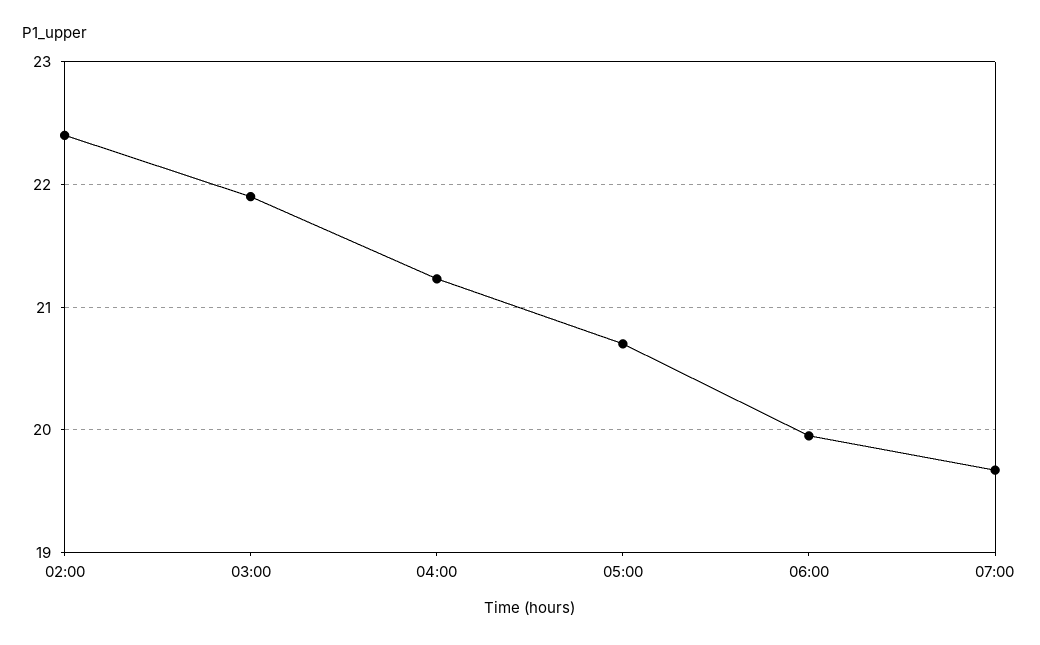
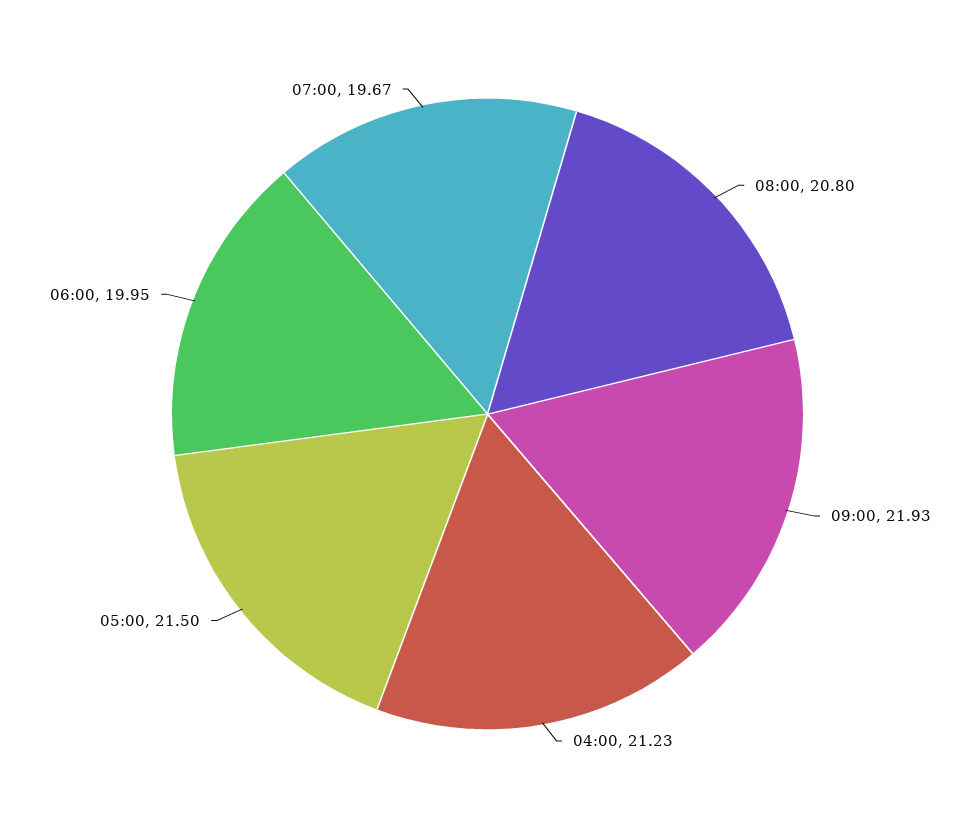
02:00: 22.4 -> none
03:00: 21.9 -> none
05:00: 20.7 -> 21.5
08:00: none -> 20.8
09:00: none -> 21.93

